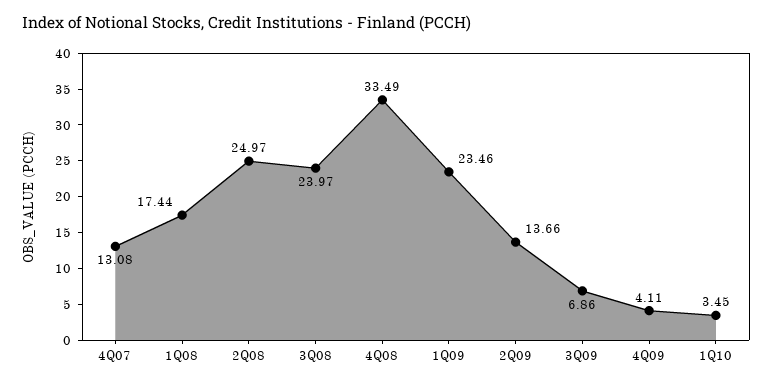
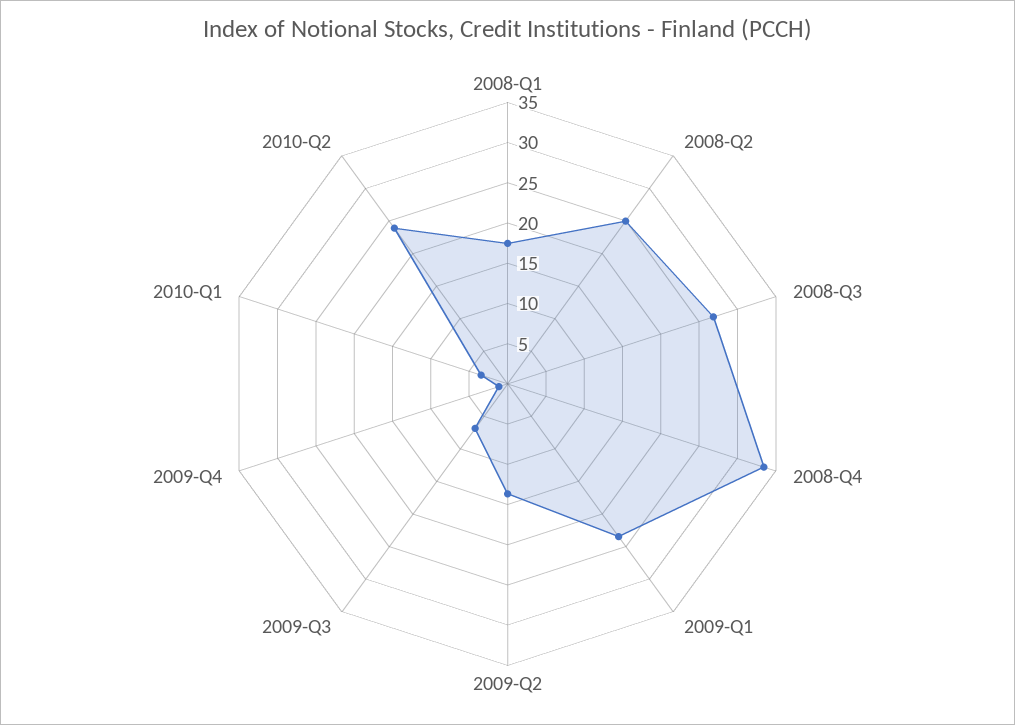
4Q07: 13.08 -> none
3Q08: 23.97 -> 27
4Q09: 4.11 -> 1
2010-Q2: none -> 24

